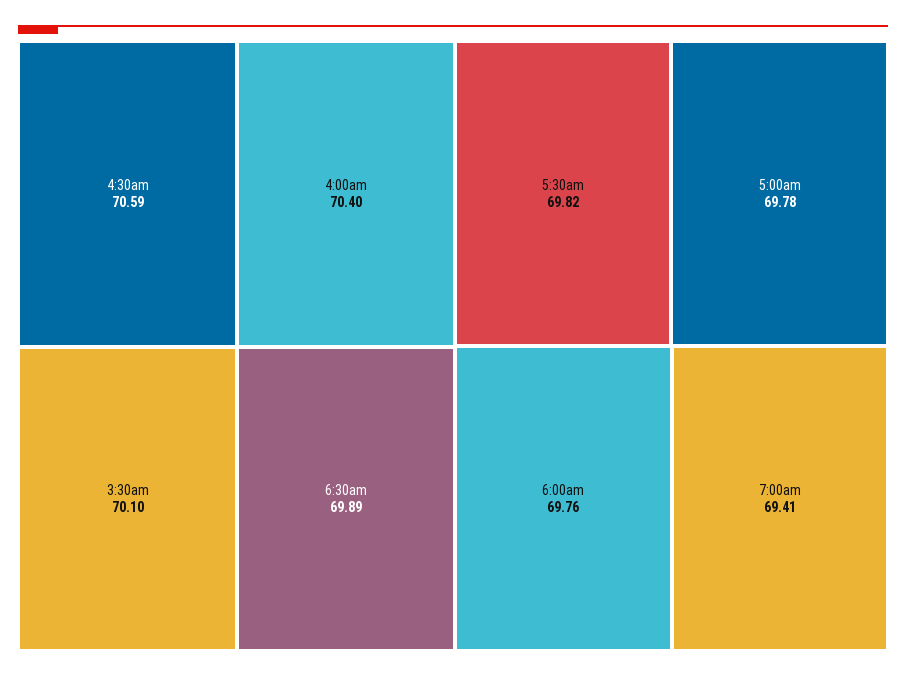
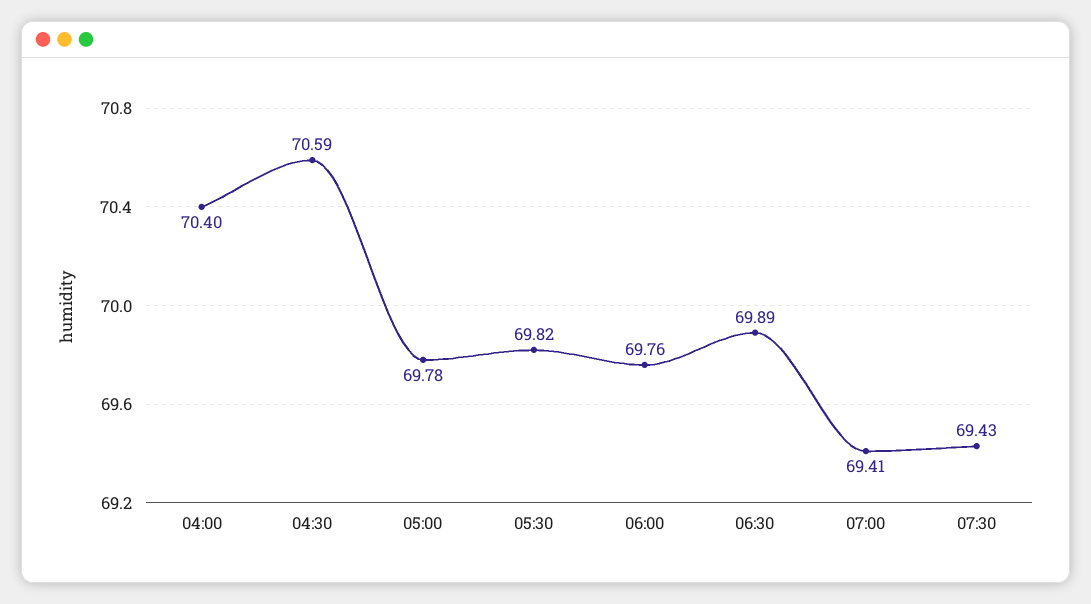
3:30am: 70.1 -> none
07:30: none -> 69.43

